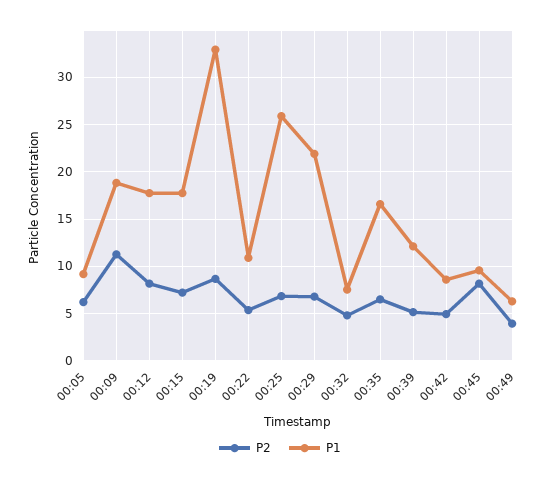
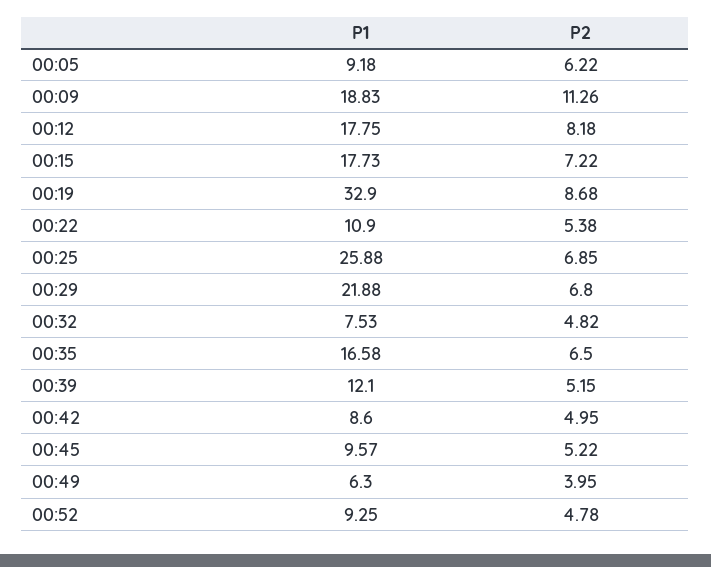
P2, 00:45: 8 -> 5.22
P1, 00:52: none -> 9.25
P2, 00:52: none -> 4.78

